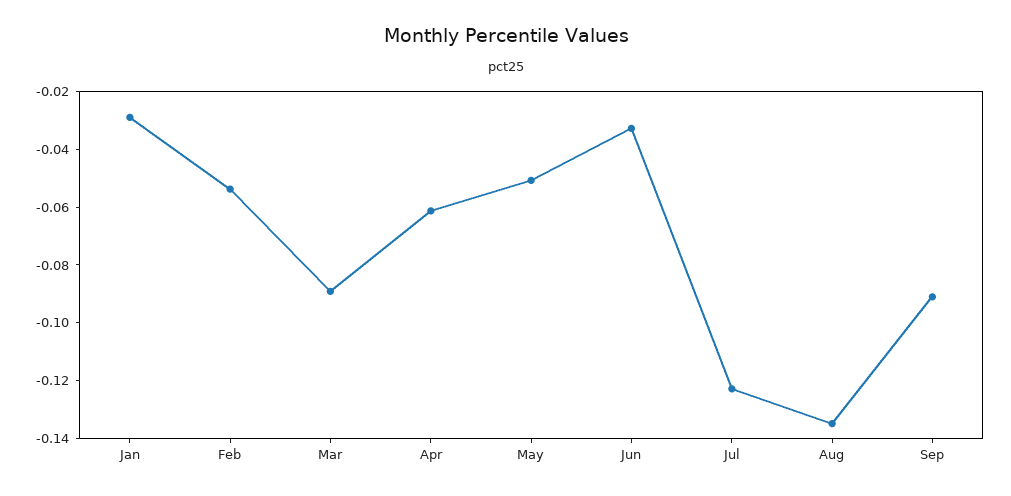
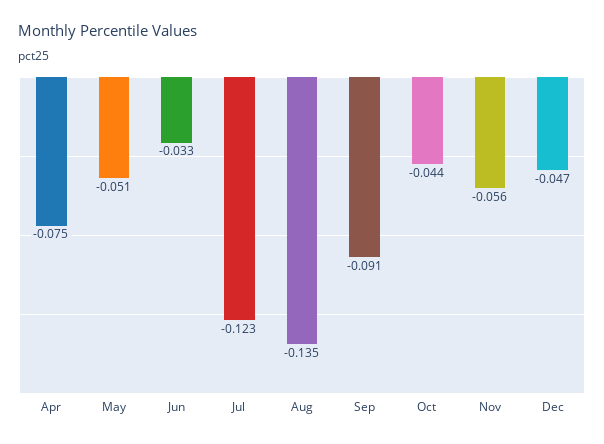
Jan: -0.03 -> none
Feb: -0.055 -> none
Mar: -0.09 -> none
Apr: -0.06 -> -0.075
Oct: none -> -0.044
Nov: none -> -0.056
Dec: none -> -0.047

